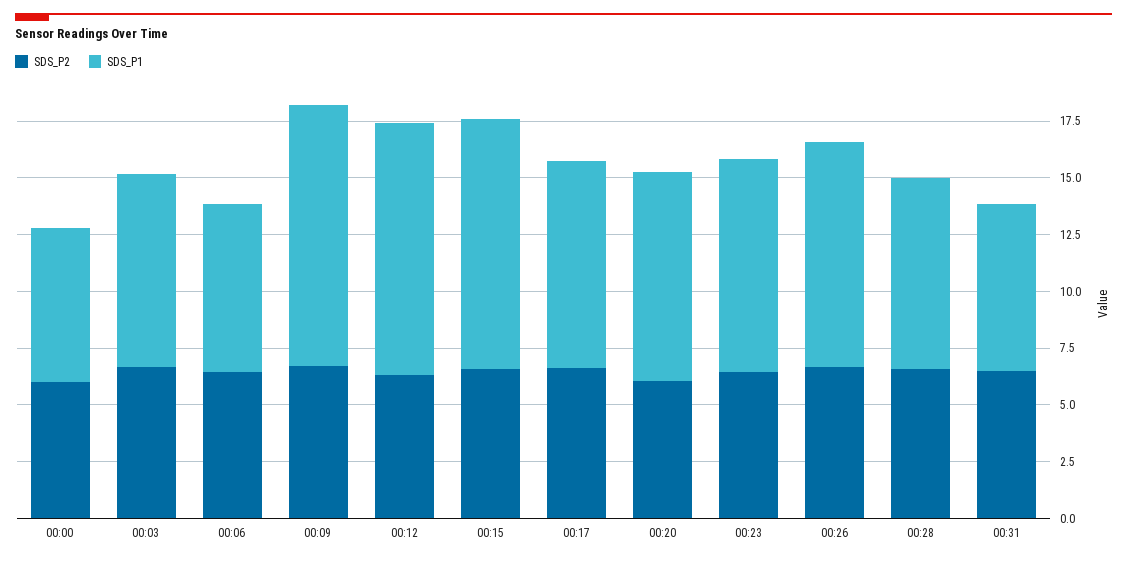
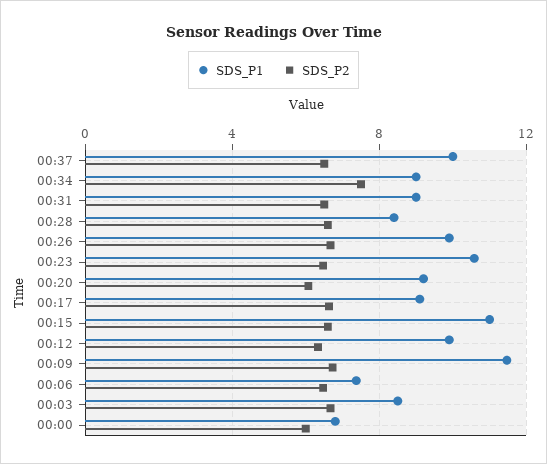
SDS_P1, 00:12: 11 -> 10
SDS_P1, 00:23: 9.5 -> 10.5
SDS_P1, 00:31: 7.5 -> 9
SDS_P1, 00:37: none -> 10
SDS_P2, 00:37: none -> 6.5
SDS_P1, 00:34: none -> 9
SDS_P2, 00:34: none -> 7.5

